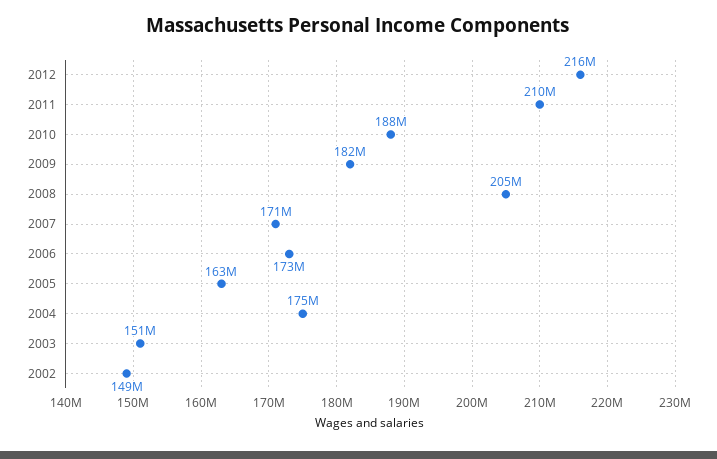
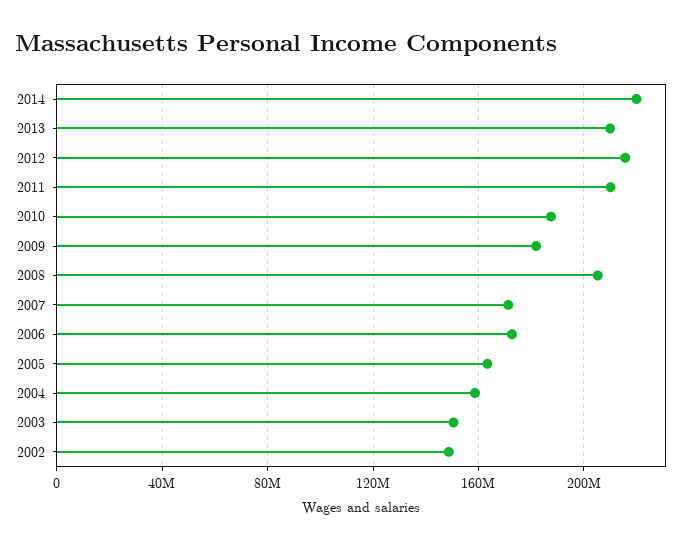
2004: 175000000 -> 160000000
2014: none -> 220000000
2013: none -> 210000000

